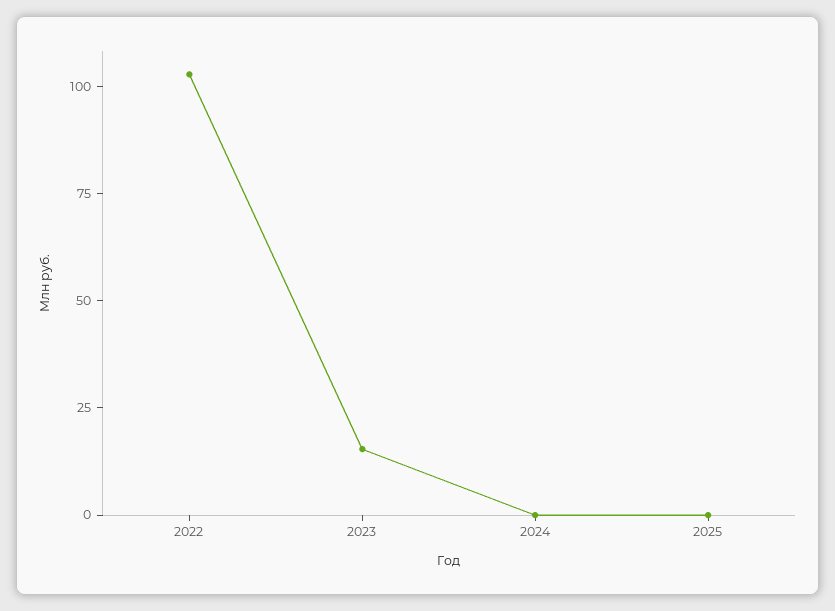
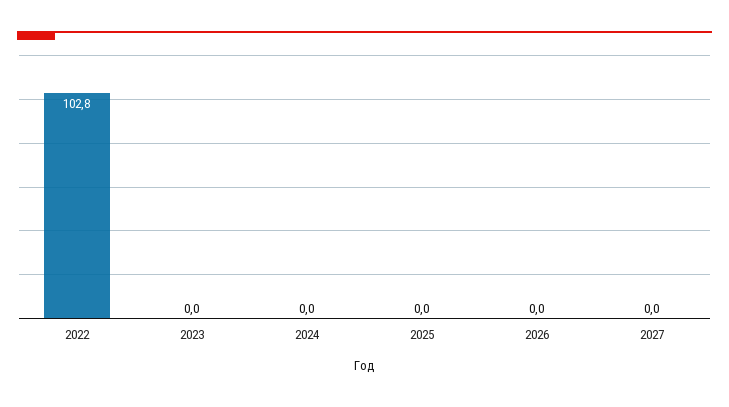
2023: 15 -> 0
2026: none -> 0
2027: none -> 0

